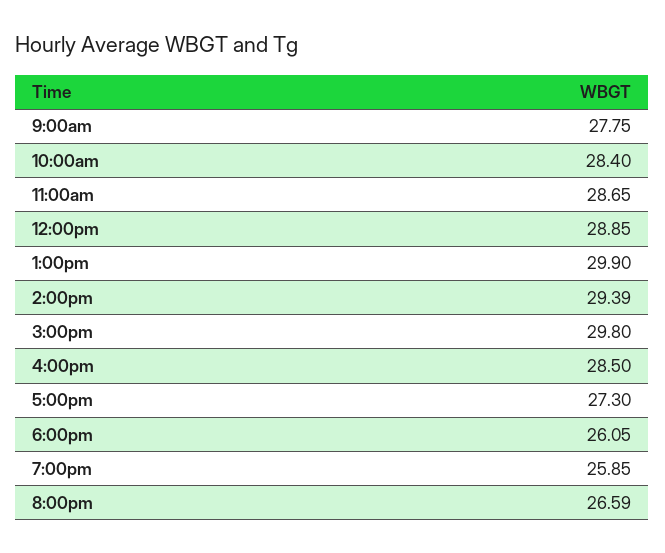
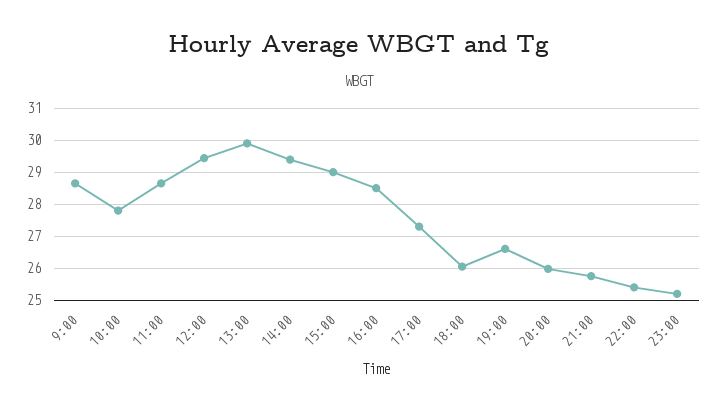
9:00am: 27.75 -> 28.6
10:00am: 28.4 -> 27.8
12:00pm: 28.85 -> 29.4
3:00pm: 29.8 -> 29
7:00pm: 25.85 -> 26.6
8:00pm: 26.59 -> 26
21:00: none -> 25.8
22:00: none -> 25.4
23:00: none -> 25.2

